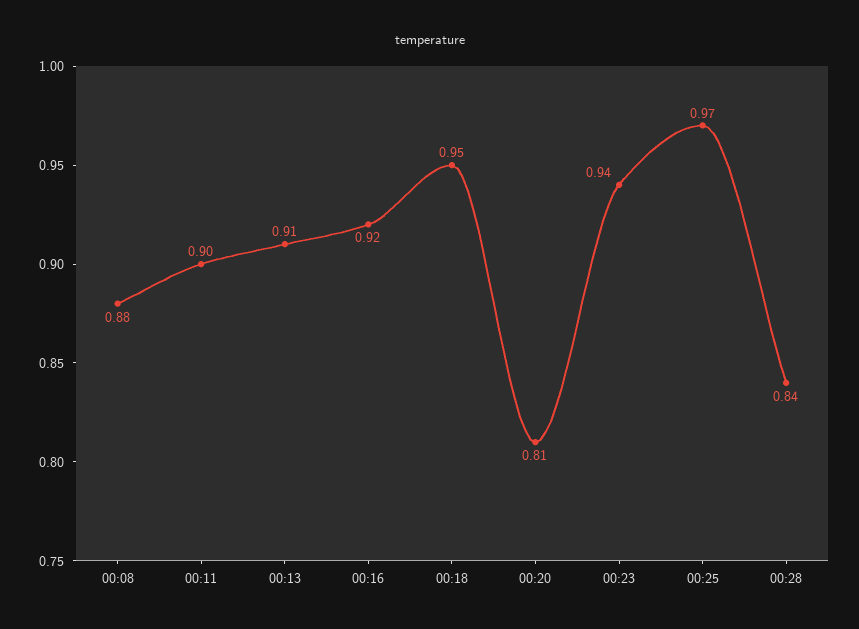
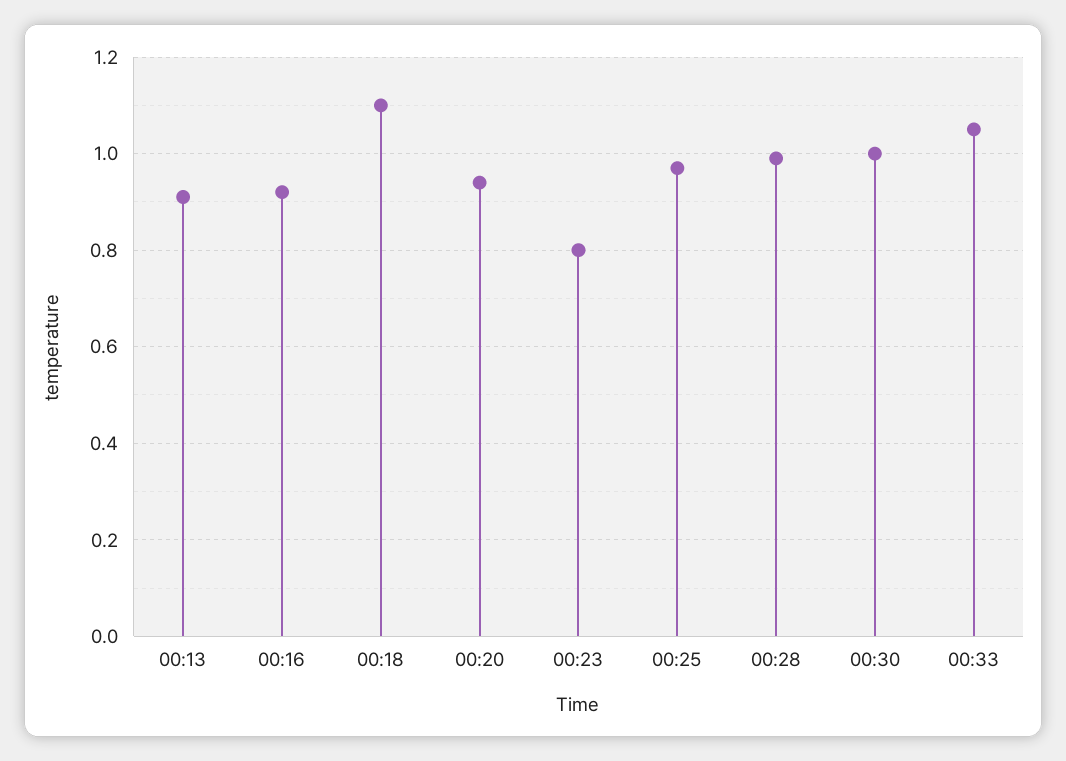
00:08: 0.88 -> none
00:11: 0.9 -> none
00:18: 0.95 -> 1.1
00:20: 0.81 -> 0.95
00:23: 0.94 -> 0.8
00:28: 0.84 -> 1
00:30: none -> 1
00:33: none -> 1.05

